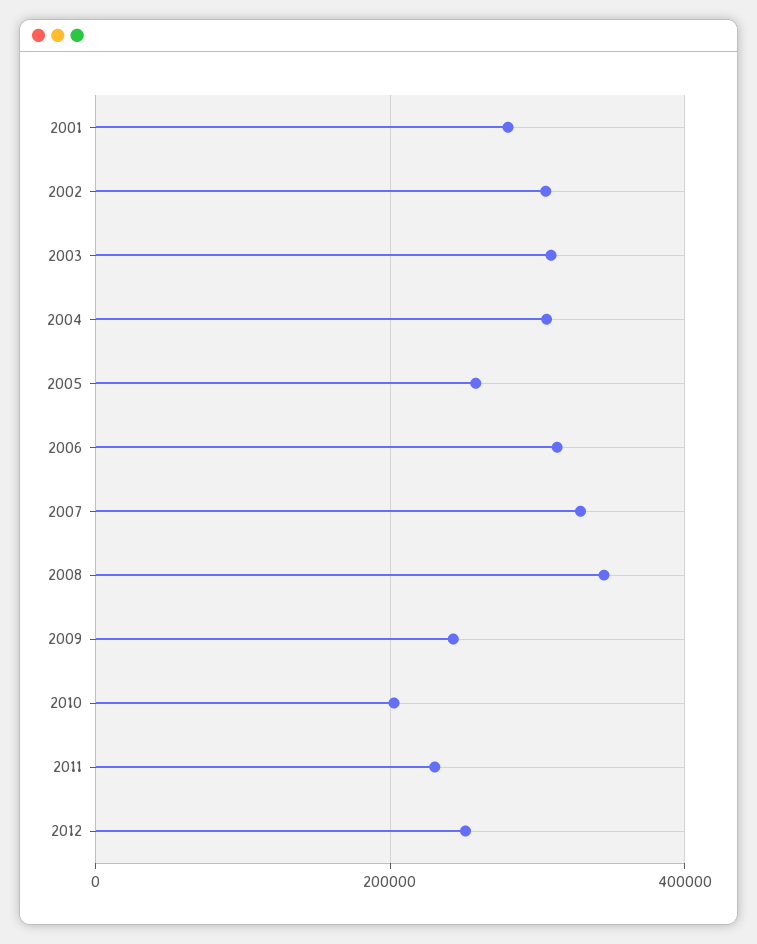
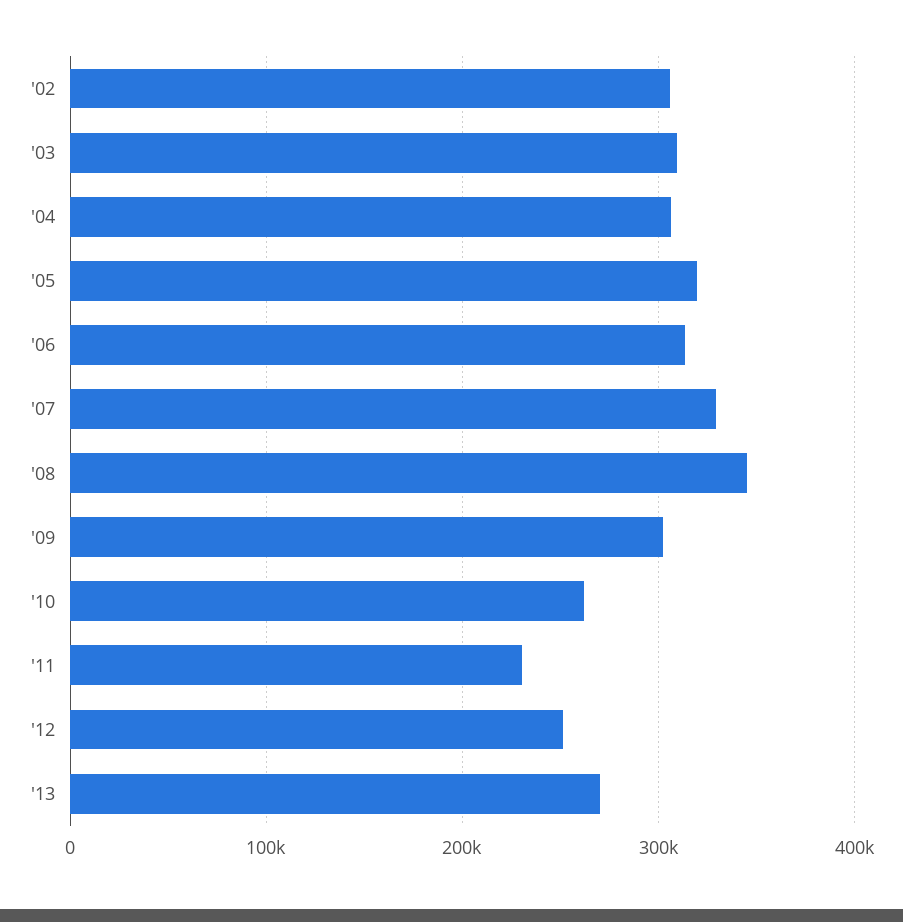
2001: 280000 -> none
2005: 260000 -> 320000
2009: 240000 -> 300000
2010: 200000 -> 260000
'13: none -> 270000

